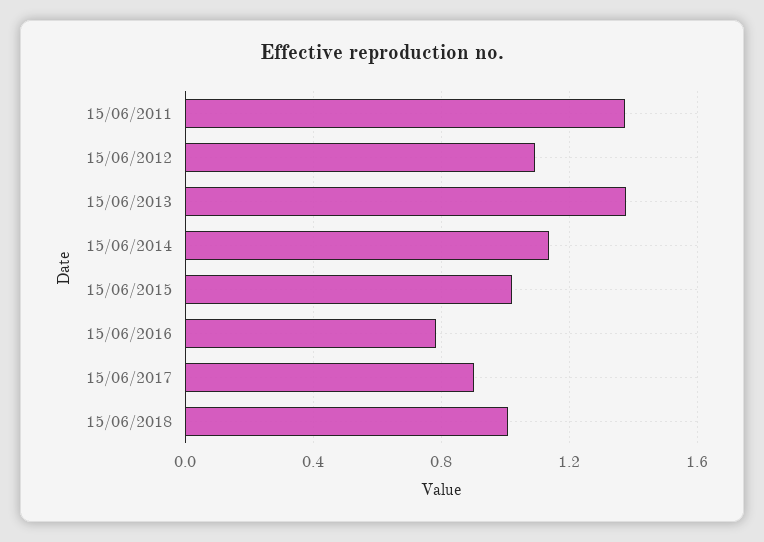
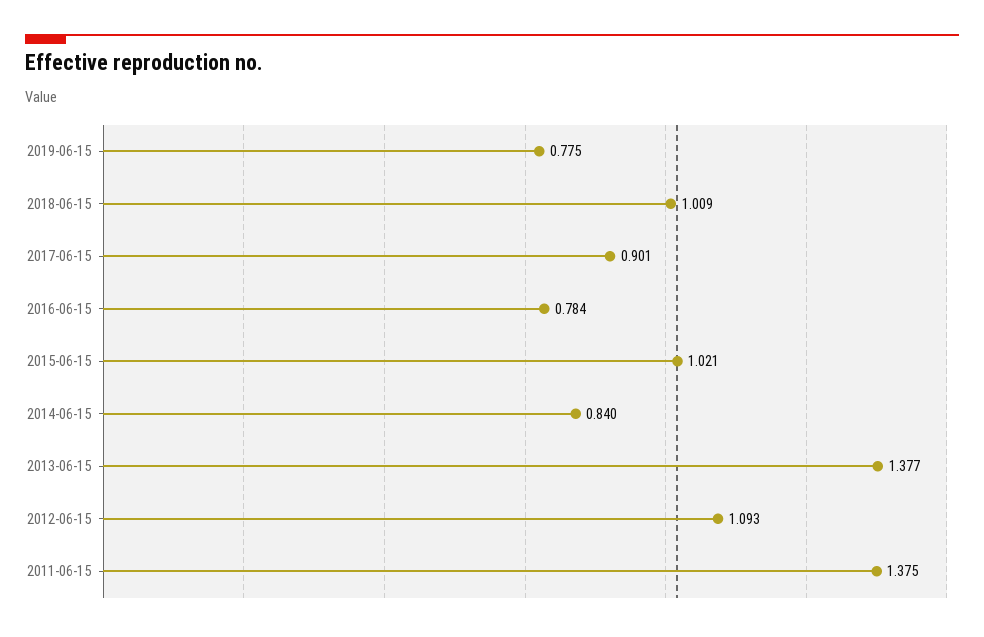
15/06/2014: 1.15 -> 0.84
2019-06-15: none -> 0.775

